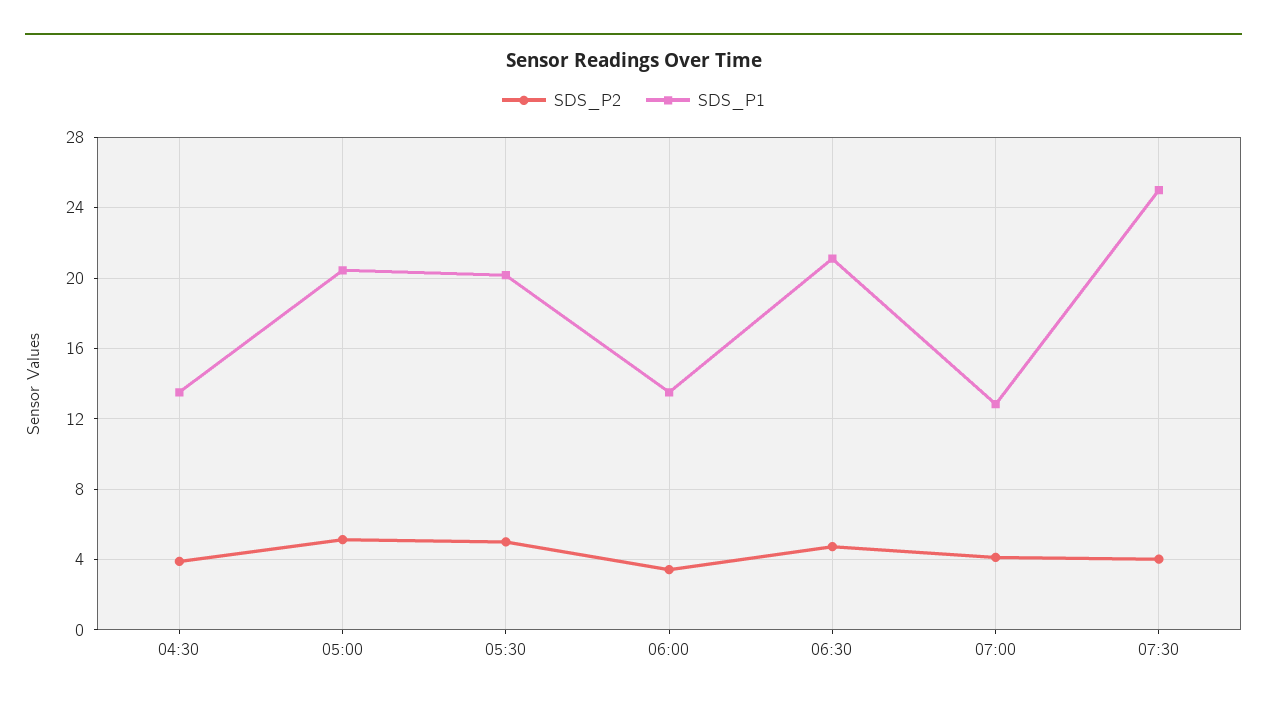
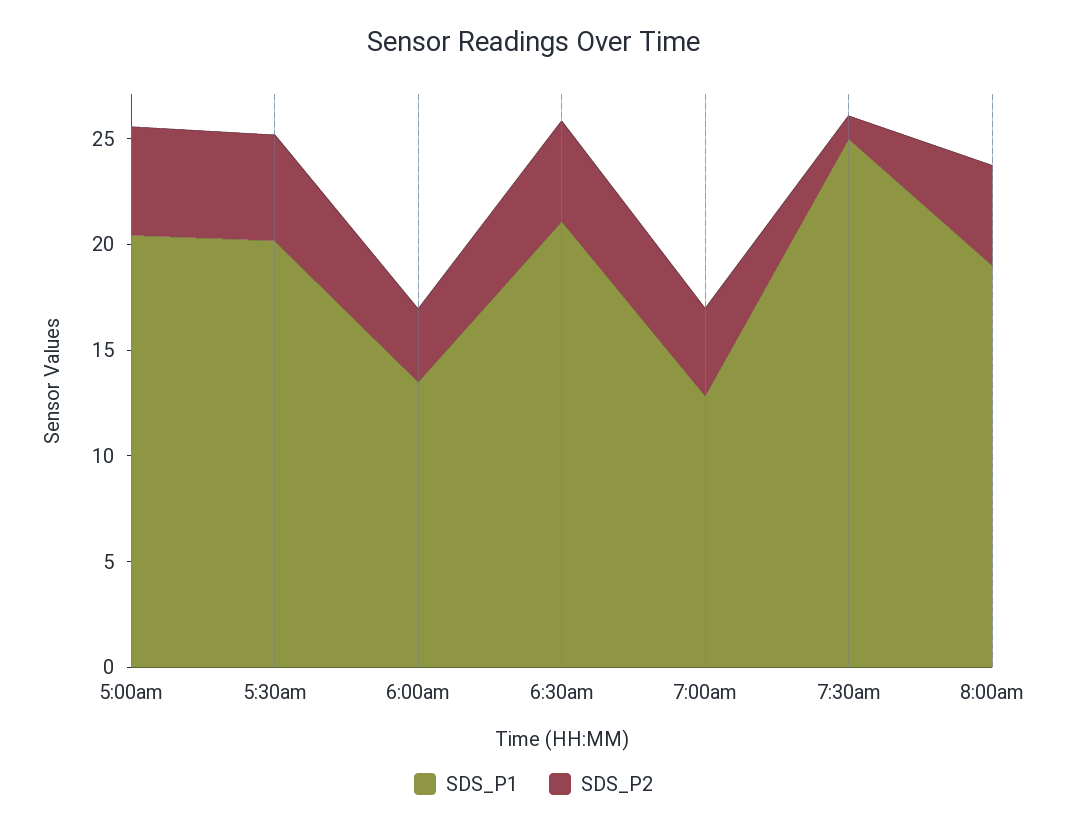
SDS_P2, 04:30: 4 -> none
SDS_P1, 04:30: 13.5 -> none
SDS_P2, 07:30: 4 -> 1
SDS_P1, 8:00am: none -> 19
SDS_P2, 8:00am: none -> 5

